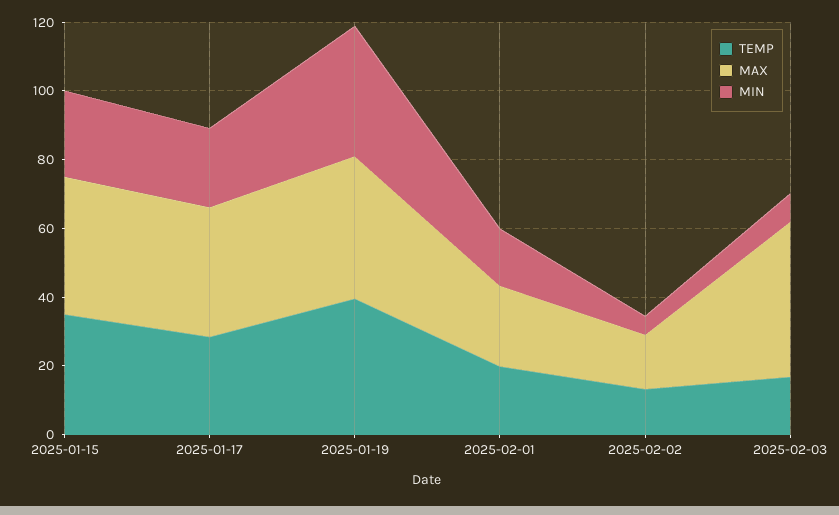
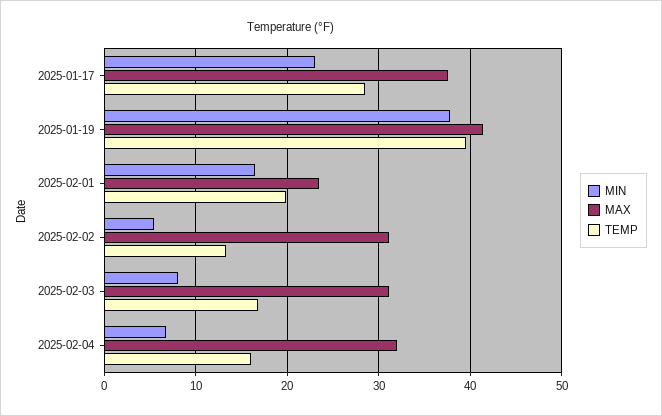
TEMP, 2025-01-15: 35 -> none
MAX, 2025-01-15: 40 -> none
MIN, 2025-01-15: 25 -> none
MAX, 2025-02-02: 15 -> 31
MAX, 2025-02-03: 45 -> 31
MIN, 2025-02-04: none -> 7
MAX, 2025-02-04: none -> 32
TEMP, 2025-02-04: none -> 16

